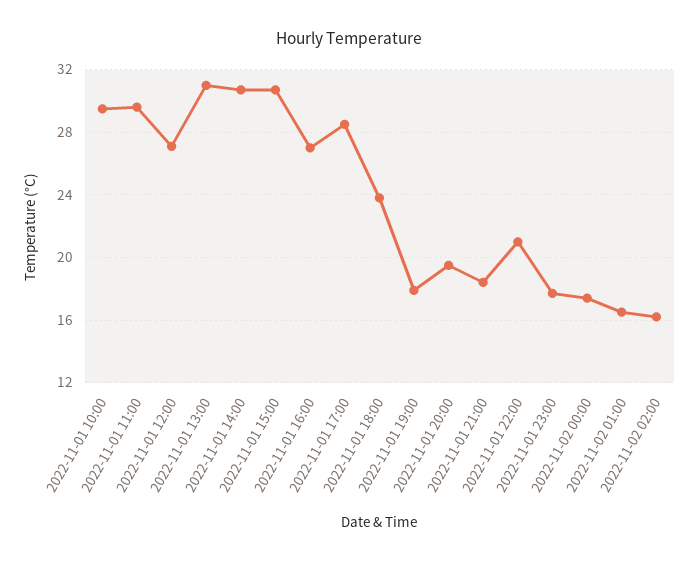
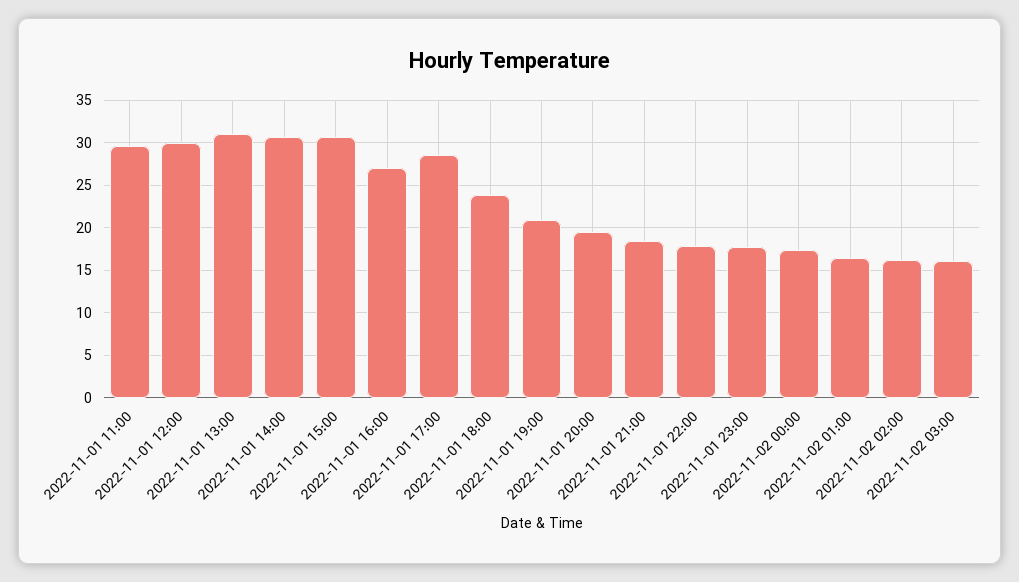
2022-11-01 10:00: 29.5 -> none
2022-11-01 12:00: 27 -> 30
2022-11-01 19:00: 18 -> 21
2022-11-01 22:00: 21 -> 18
2022-11-02 03:00: none -> 16

